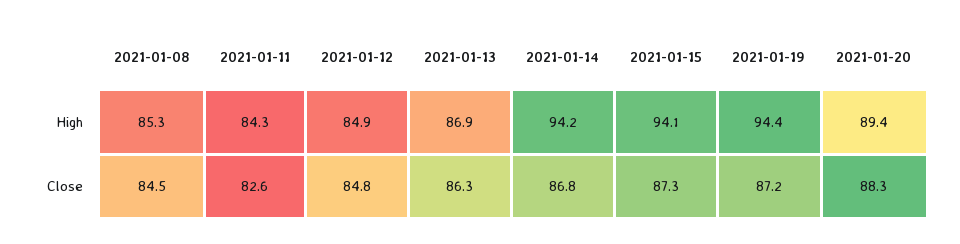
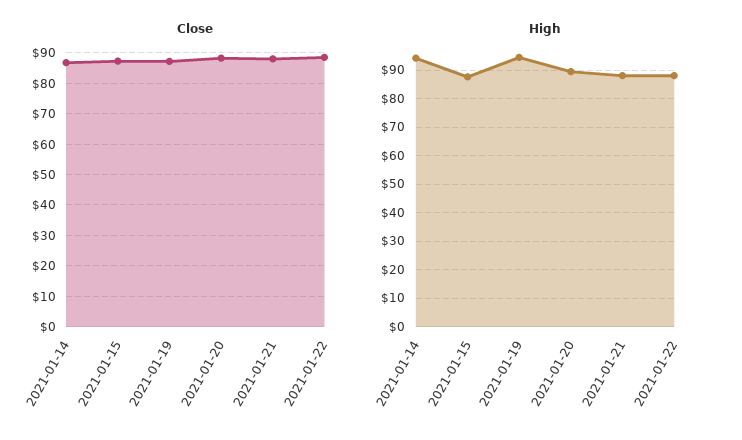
High, 2021-01-08: 85.3 -> none
High, 2021-01-11: 84.3 -> none
High, 2021-01-12: 84.9 -> none
High, 2021-01-13: 86.9 -> none
High, 2021-01-15: 94.1 -> 87.5
Close, 2021-01-08: 84.5 -> none
Close, 2021-01-11: 82.6 -> none
Close, 2021-01-12: 84.8 -> none
Close, 2021-01-13: 86.3 -> none
Close, 2021-01-21: none -> 88
Close, 2021-01-22: none -> 88
High, 2021-01-21: none -> 87.5
High, 2021-01-22: none -> 87.5

